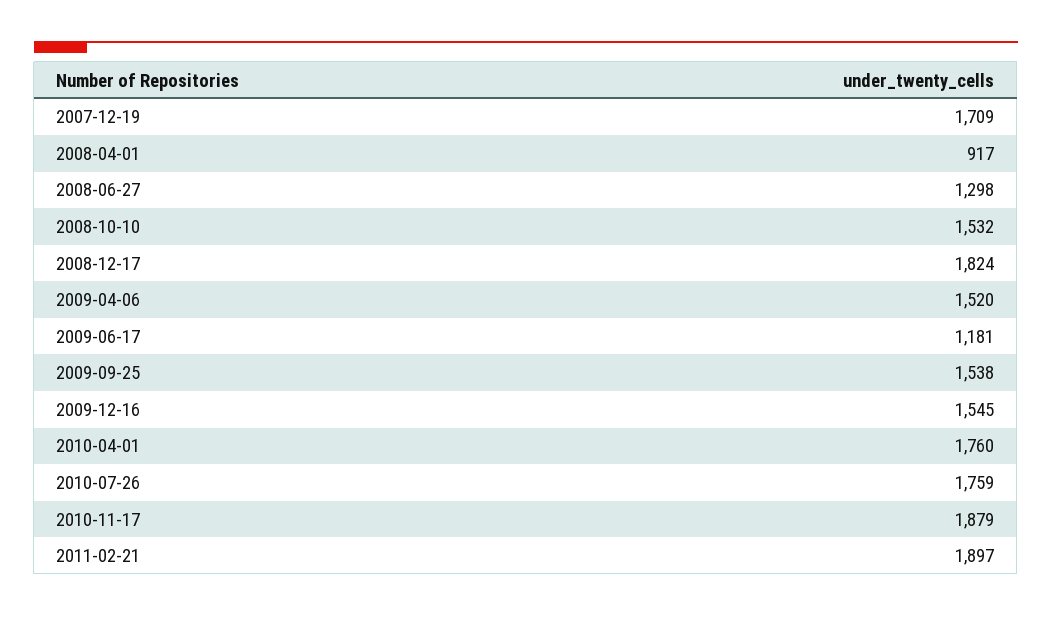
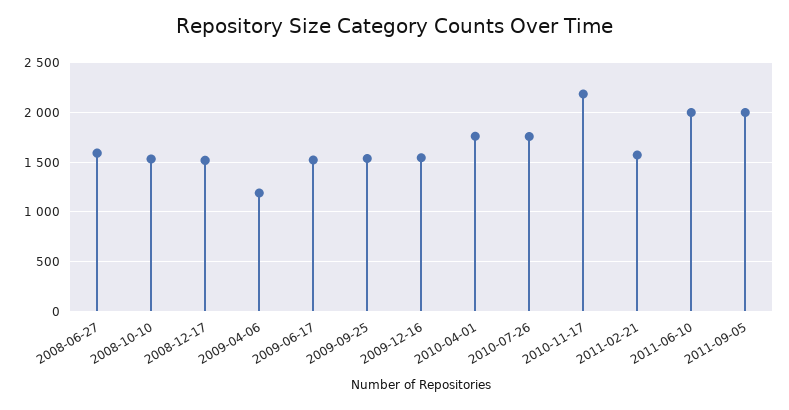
2007-12-19: 1709 -> none
2008-04-01: 917 -> none
2008-06-27: 1298 -> 1600
2008-12-17: 1824 -> 1500
2009-04-06: 1520 -> 1200
2009-06-17: 1181 -> 1500
2010-11-17: 1879 -> 2200
2011-02-21: 1897 -> 1600
2011-06-10: none -> 2000
2011-09-05: none -> 2000

